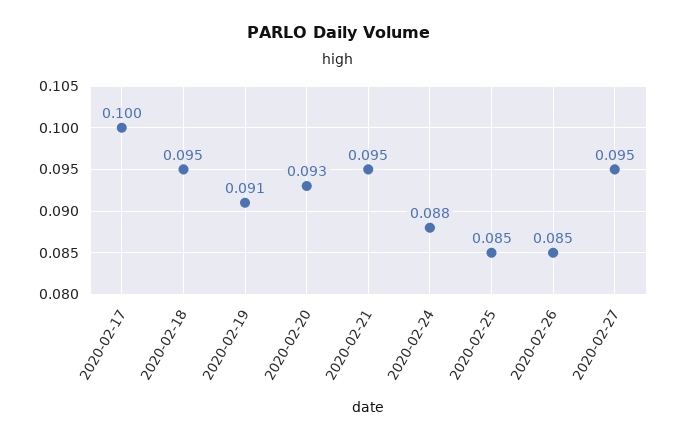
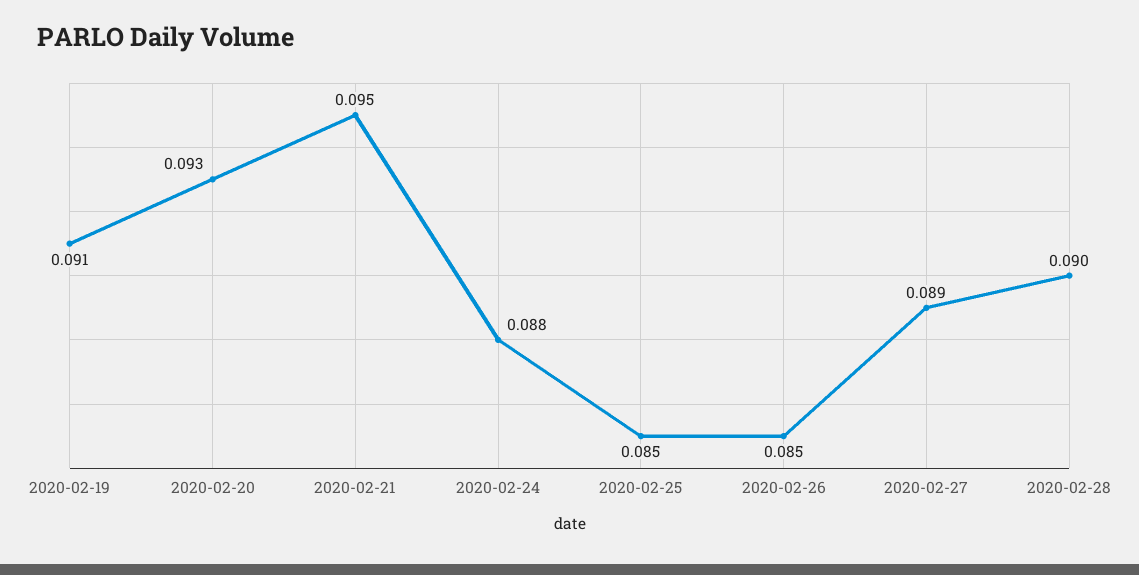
2020-02-17: 0.1 -> none
2020-02-18: 0.095 -> none
2020-02-27: 0.095 -> 0.089
2020-02-28: none -> 0.09

